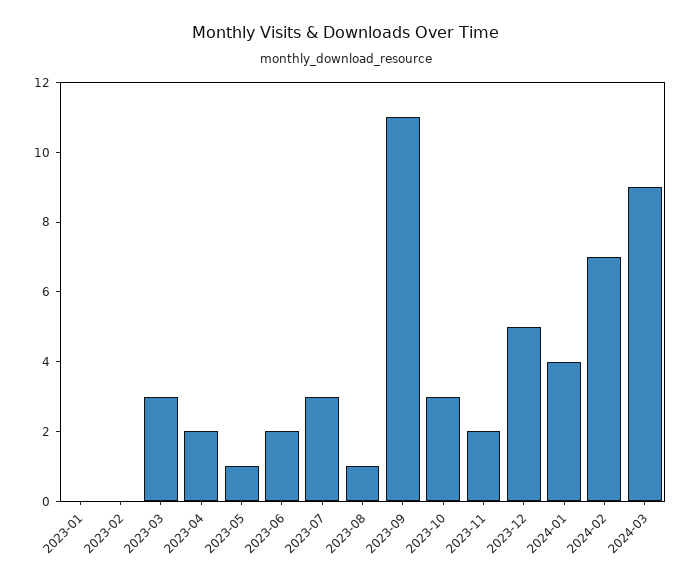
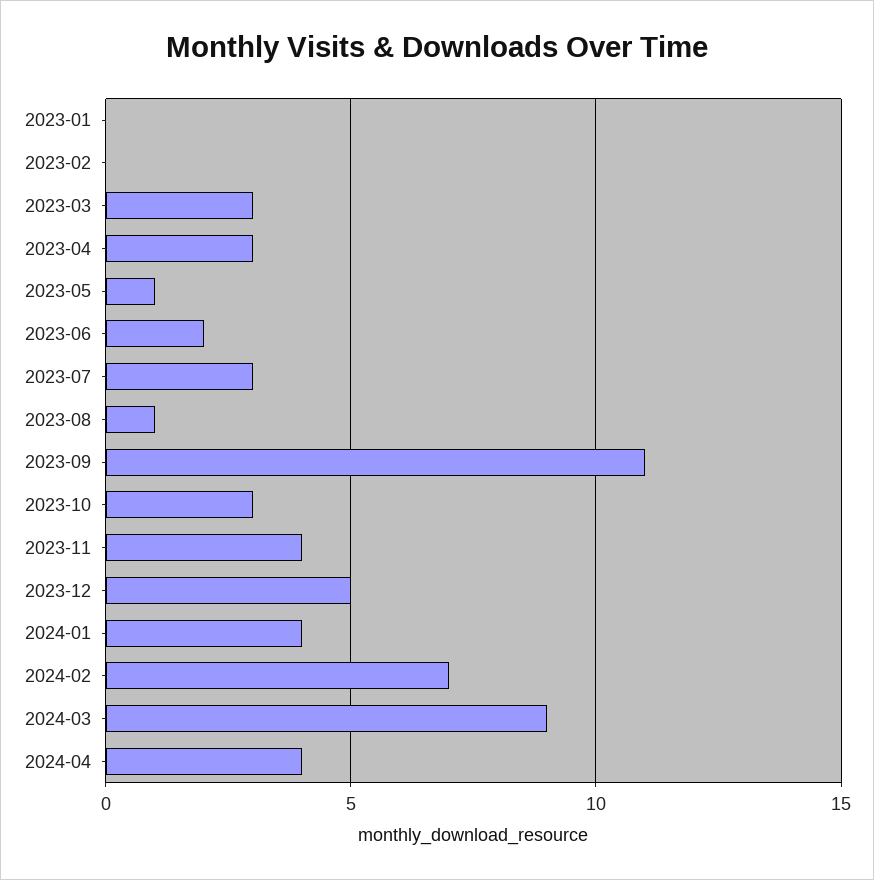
2023-04: 2 -> 3
2023-11: 2 -> 4
2024-04: none -> 4

